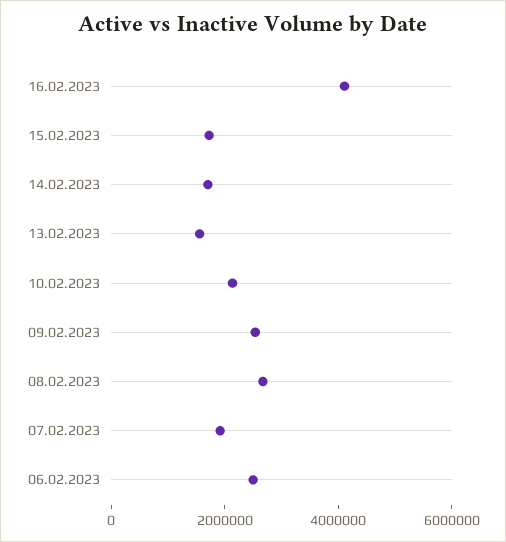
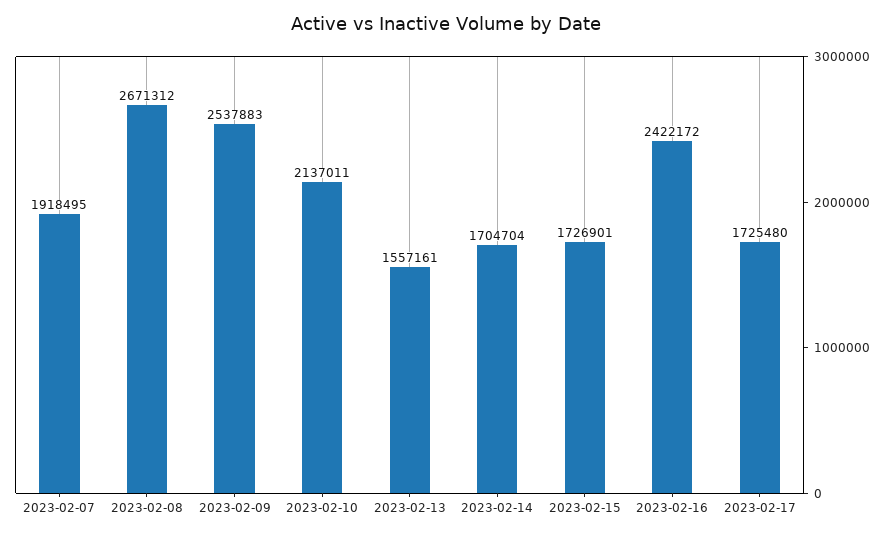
16.02.2023: 4000000 -> 2422172
06.02.2023: 2500000 -> none
2023-02-17: none -> 1725480

